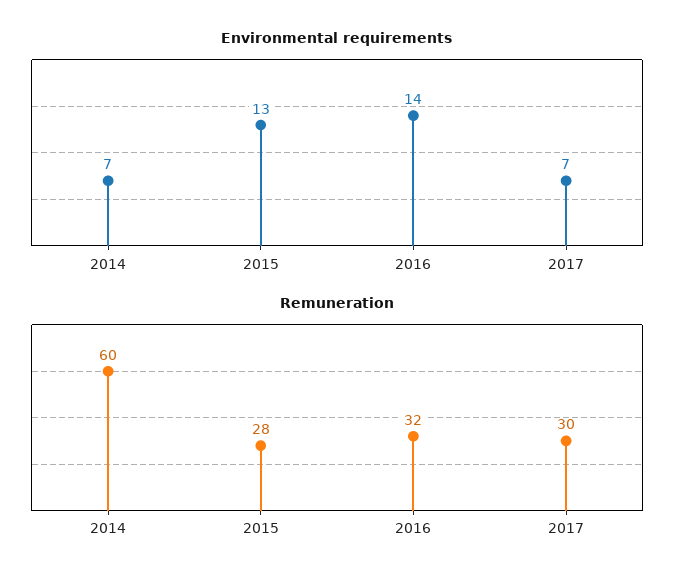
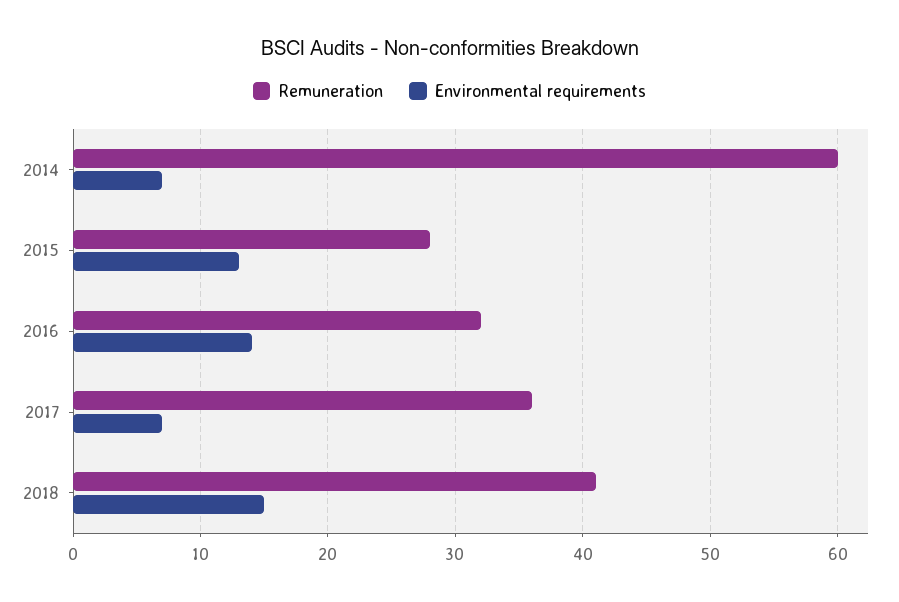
Remuneration, 2017: 30 -> 36
Remuneration, 2018: none -> 41
Environmental requirements, 2018: none -> 15

